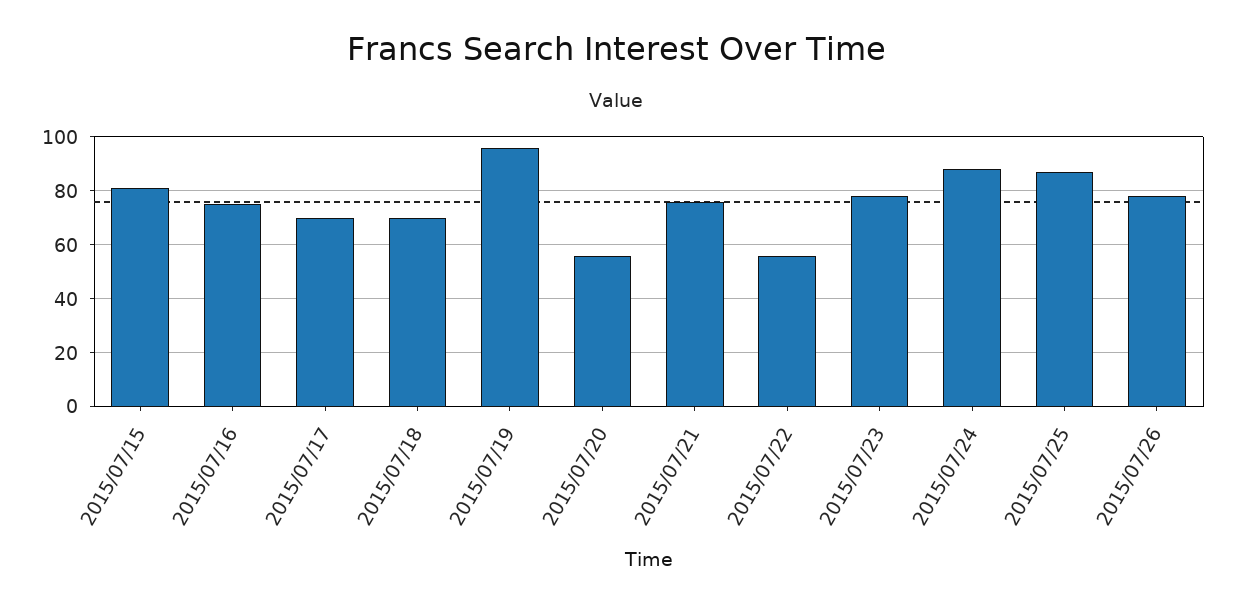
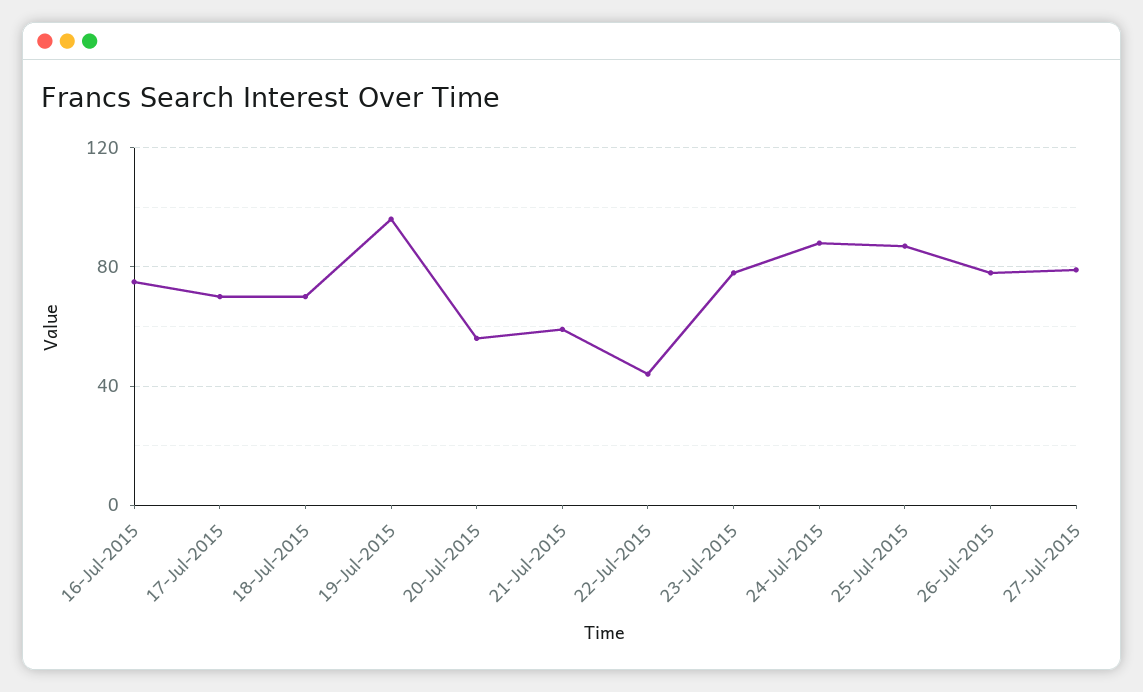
2015/07/15: 80 -> none
2015/07/21: 75 -> 60
2015/07/22: 55 -> 45
27-Jul-2015: none -> 80

